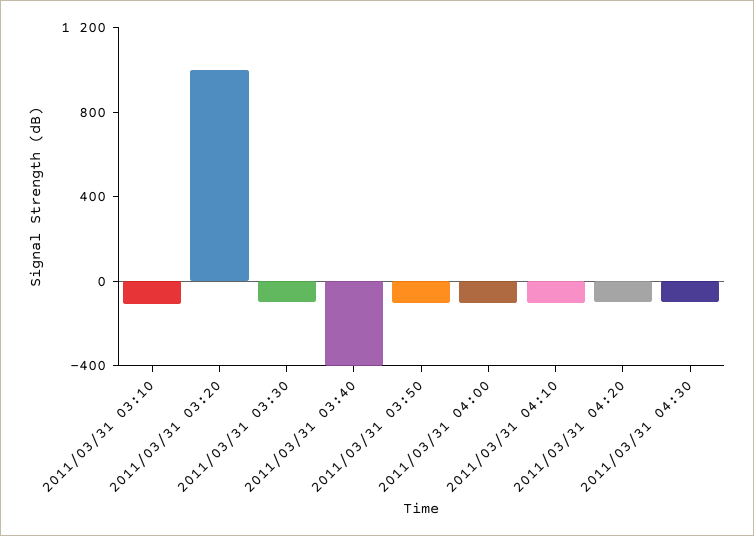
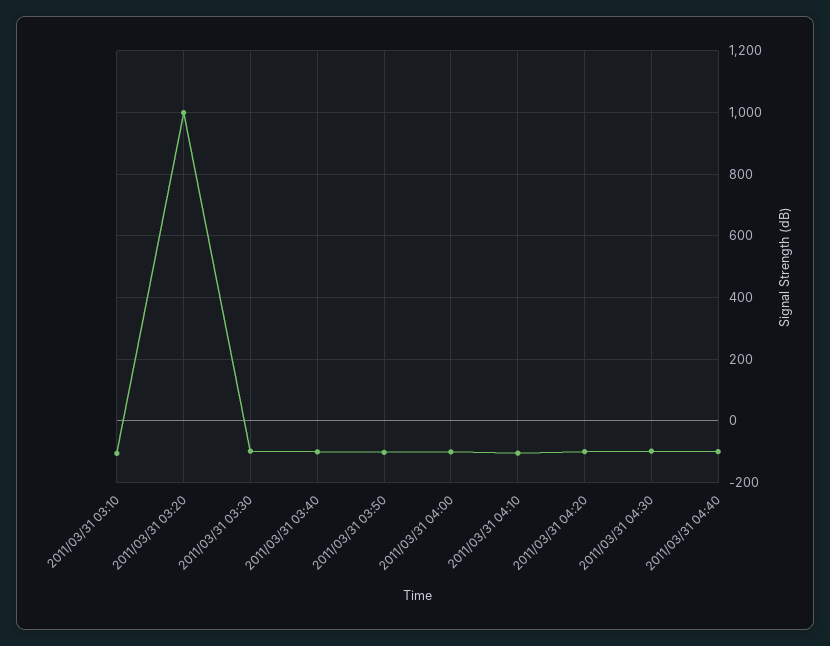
2011/03/31 03:40: -400 -> -100
2011/03/31 04:40: none -> -100

